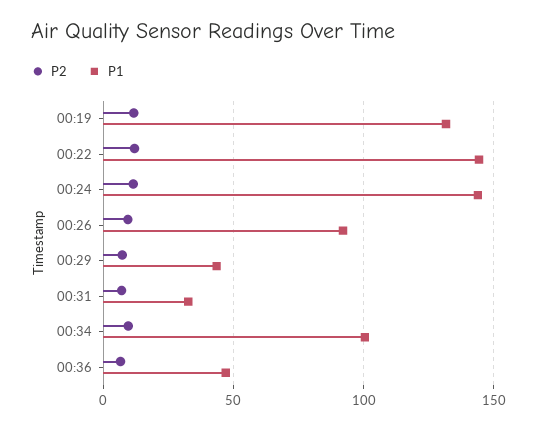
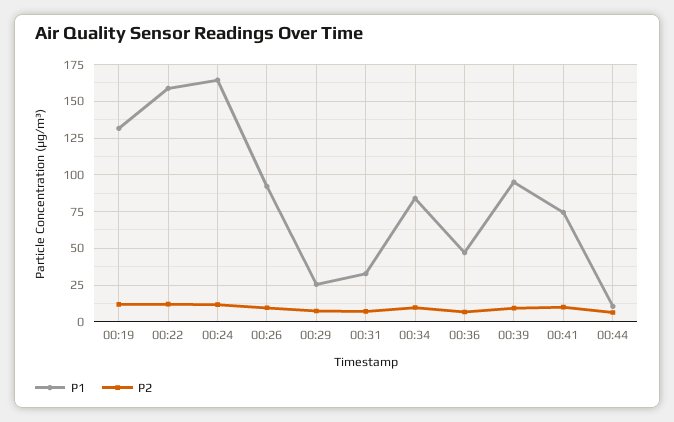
P1, 00:22: 145 -> 160
P1, 00:24: 145 -> 165
P1, 00:29: 45 -> 25
P1, 00:34: 100 -> 85
P1, 00:39: none -> 95
P2, 00:39: none -> 10
P1, 00:41: none -> 75
P2, 00:41: none -> 10
P1, 00:44: none -> 10
P2, 00:44: none -> 5

